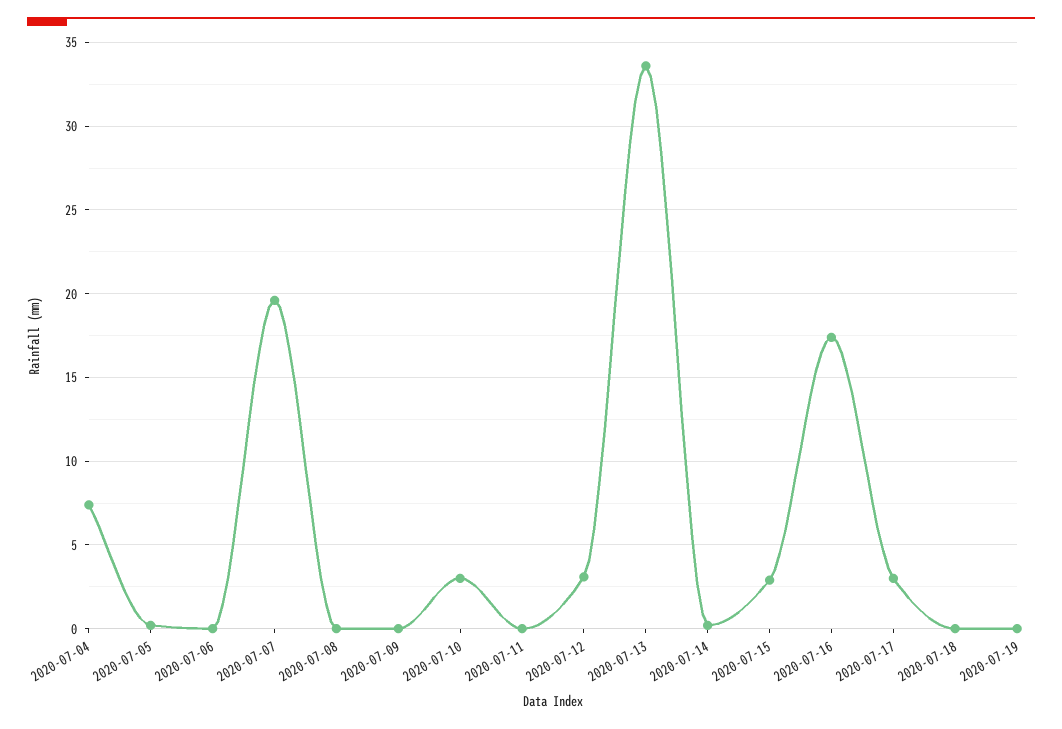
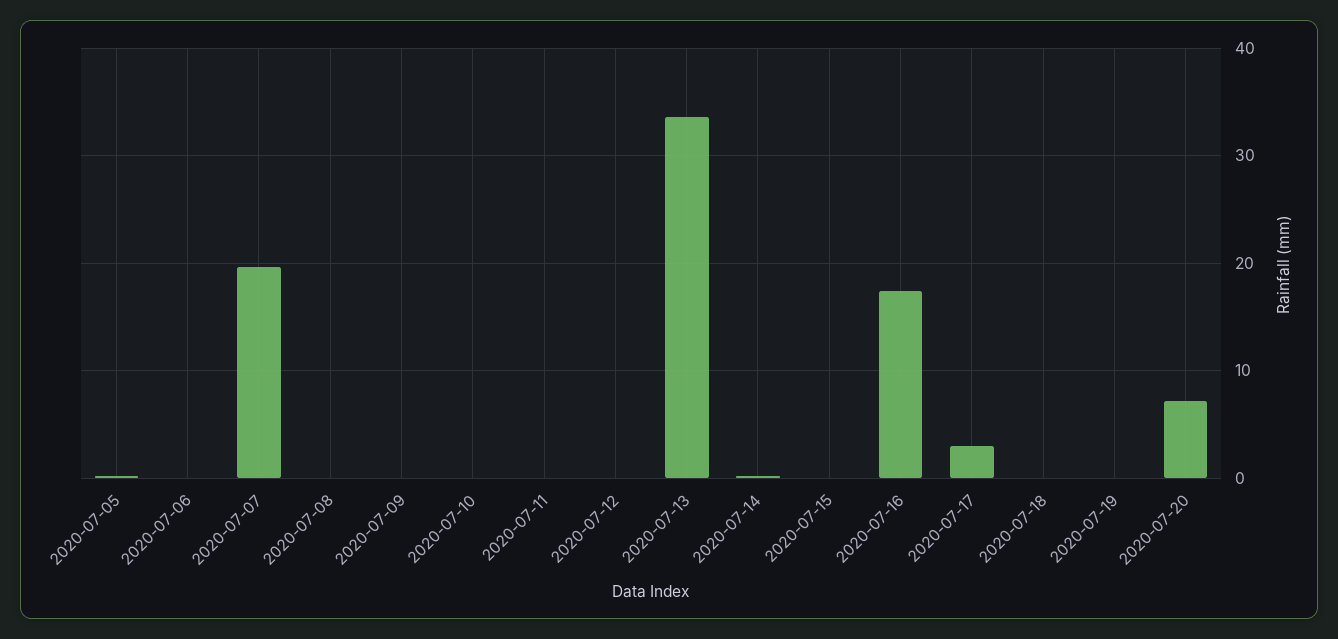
2020-07-04: 7.5 -> none
2020-07-10: 3 -> 0
2020-07-12: 3 -> 0
2020-07-15: 3 -> 0
2020-07-20: none -> 7

